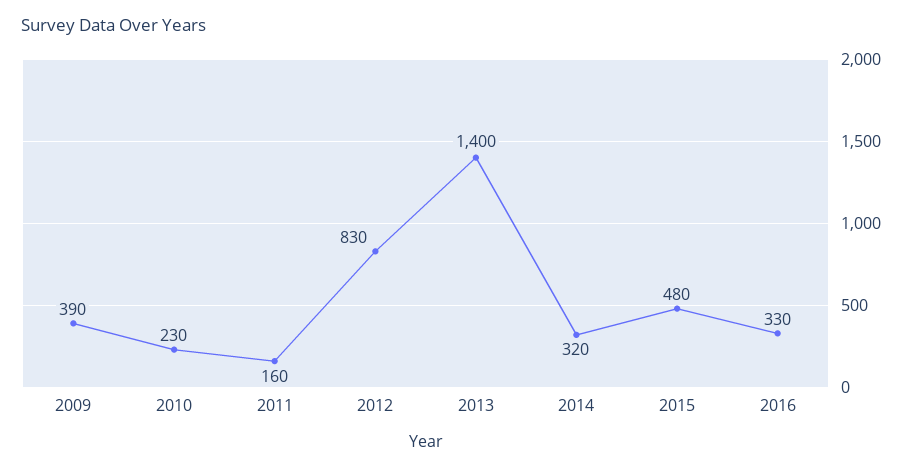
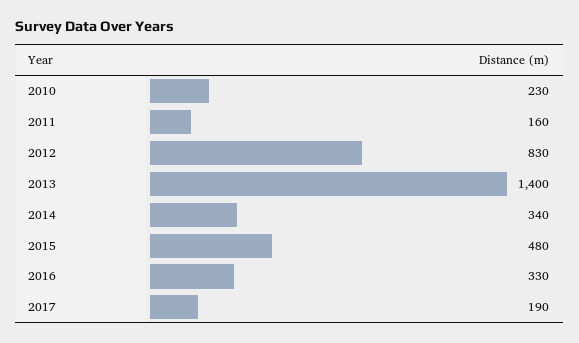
2009: 390 -> none
2014: 320 -> 340
2017: none -> 190

